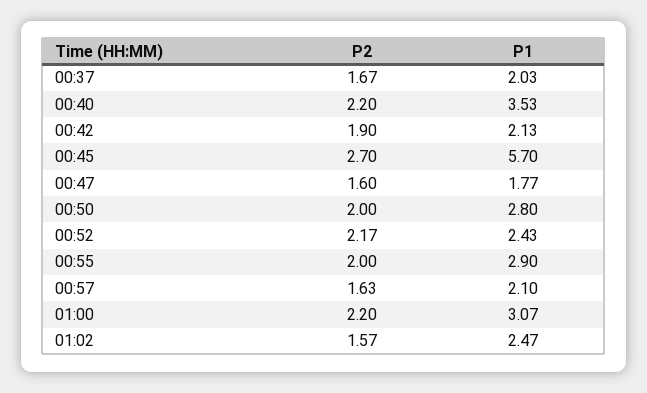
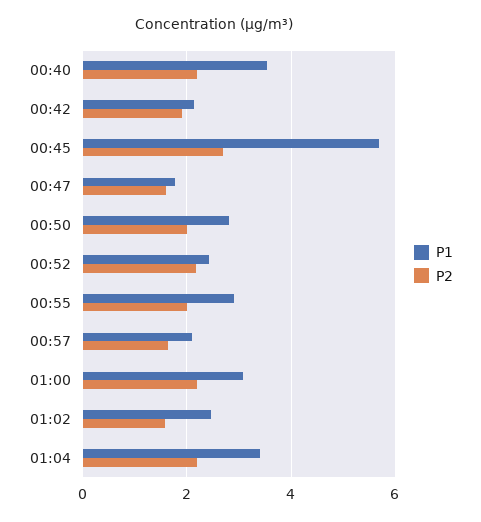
P2, 00:37: 1.67 -> none
P1, 00:37: 2.03 -> none
P1, 01:04: none -> 3.4
P2, 01:04: none -> 2.2

